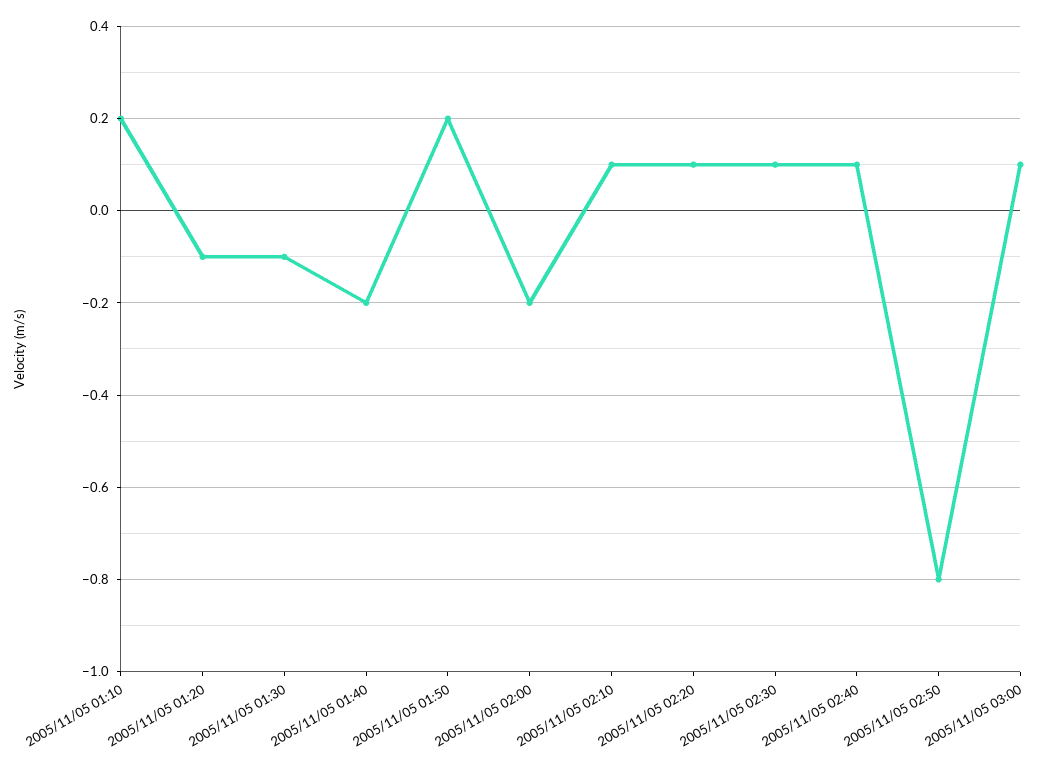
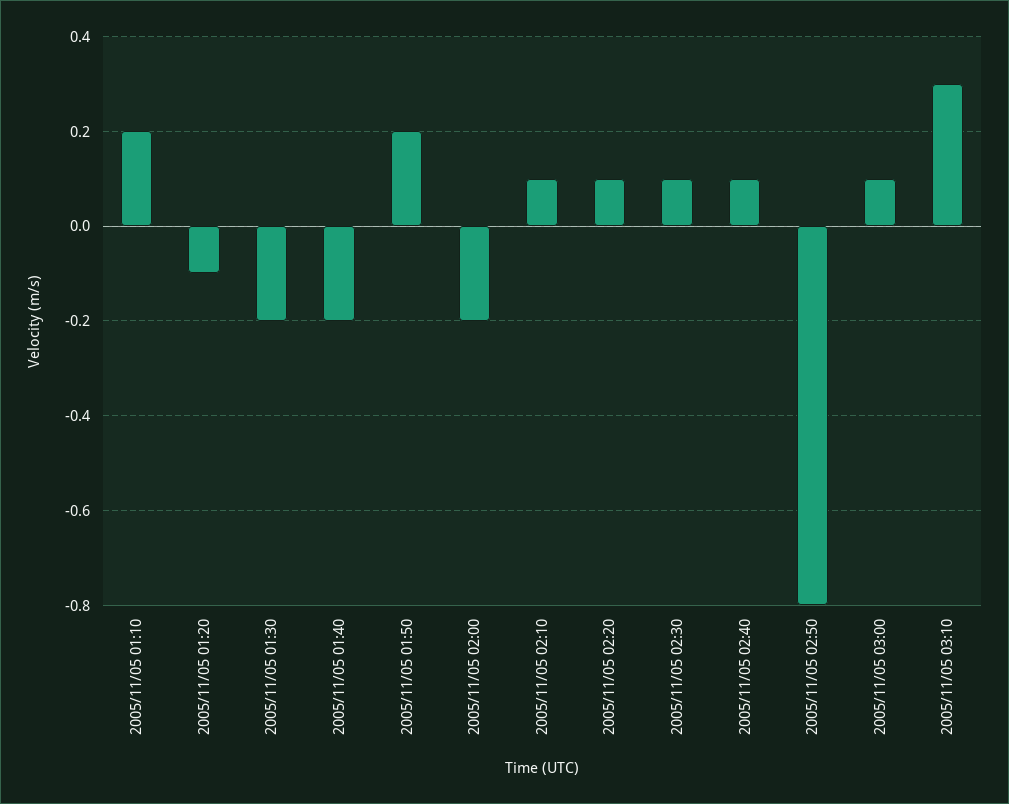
2005/11/05 01:30: -0.1 -> -0.2
2005/11/05 03:10: none -> 0.3

